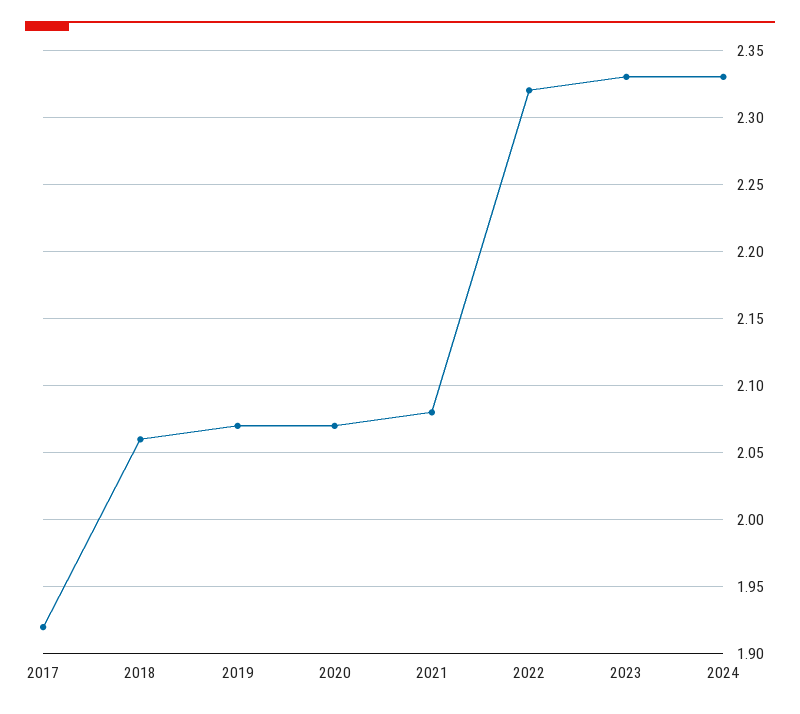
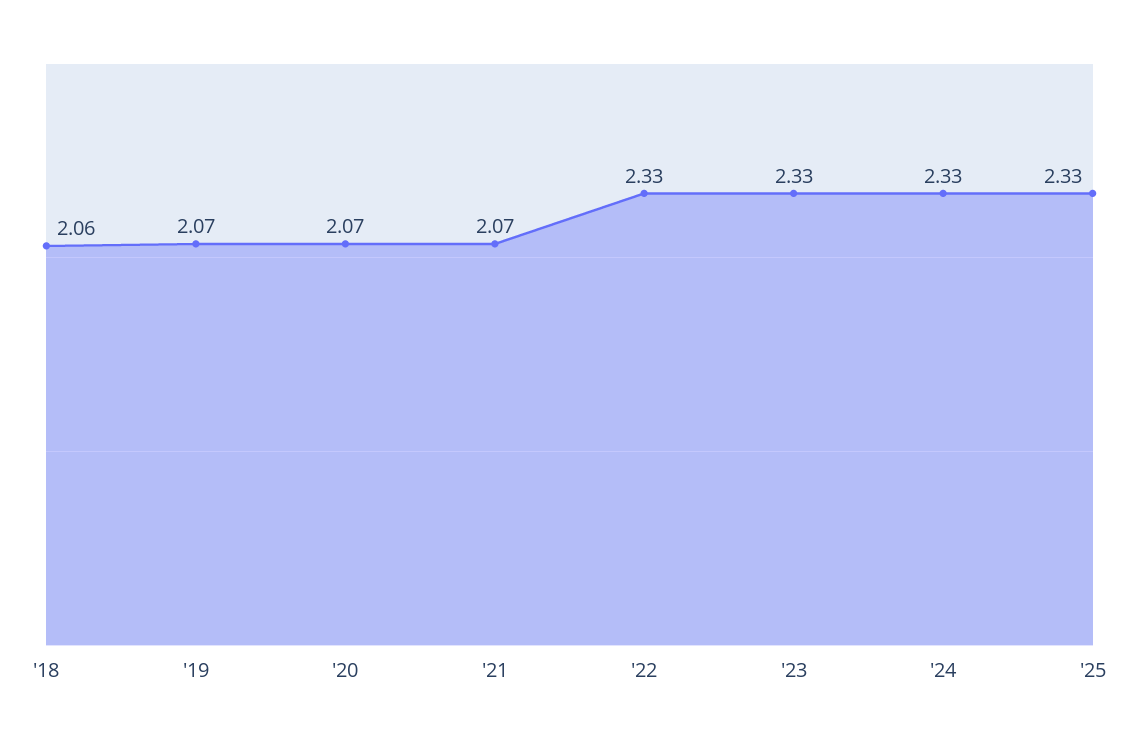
2017: 1.92 -> none
2021: 2.08 -> 2.07
2022: 2.32 -> 2.33
'25: none -> 2.33

